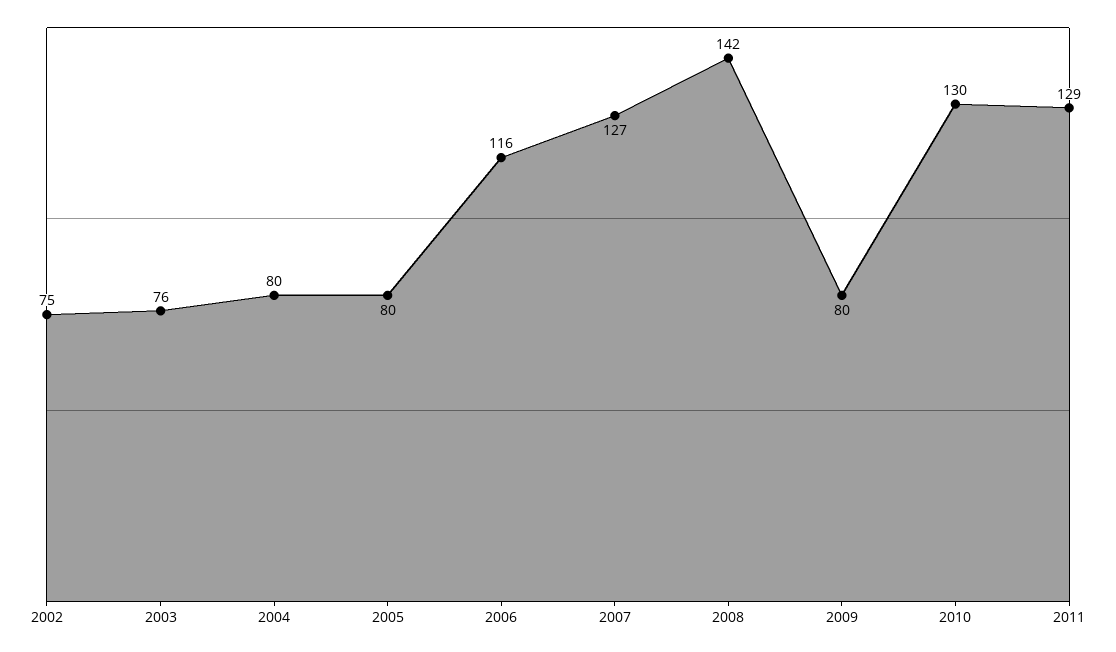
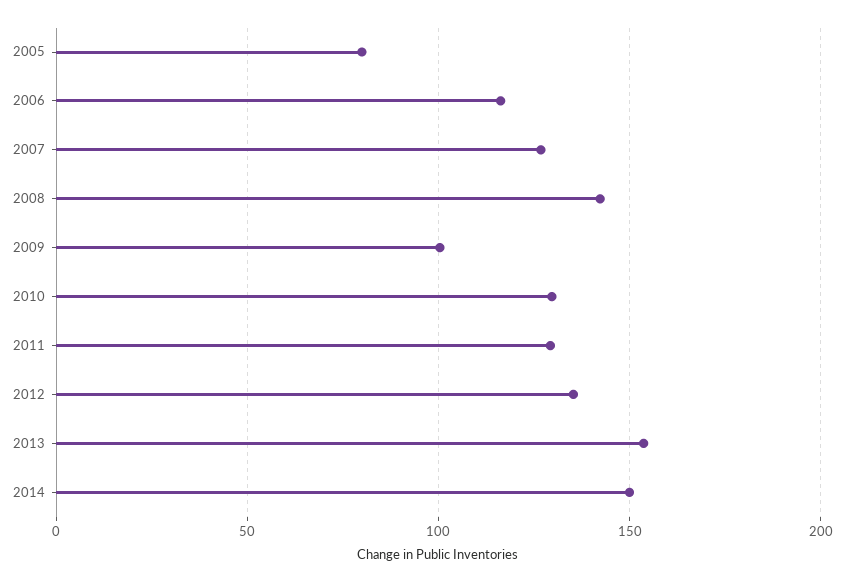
2002: 75 -> none
2003: 76 -> none
2004: 80 -> none
2009: 80 -> 100
2012: none -> 135
2013: none -> 155
2014: none -> 150

